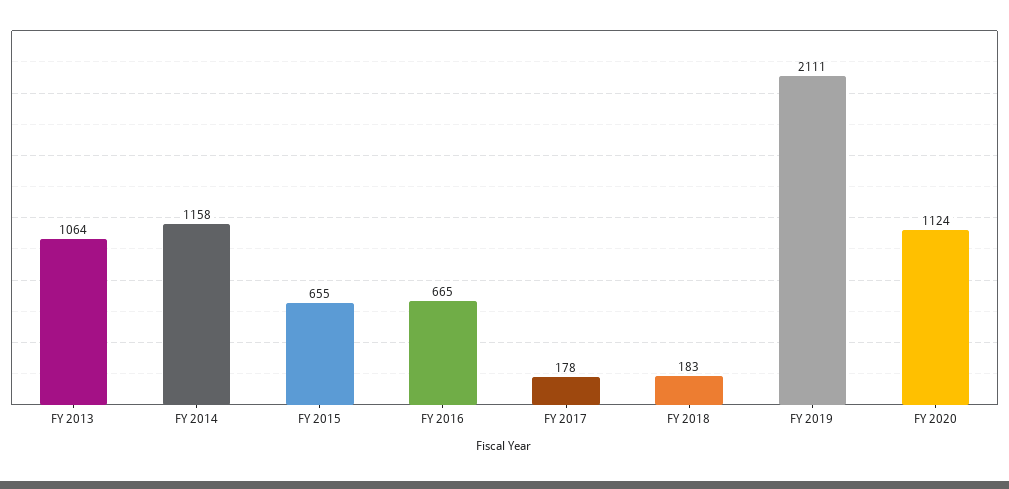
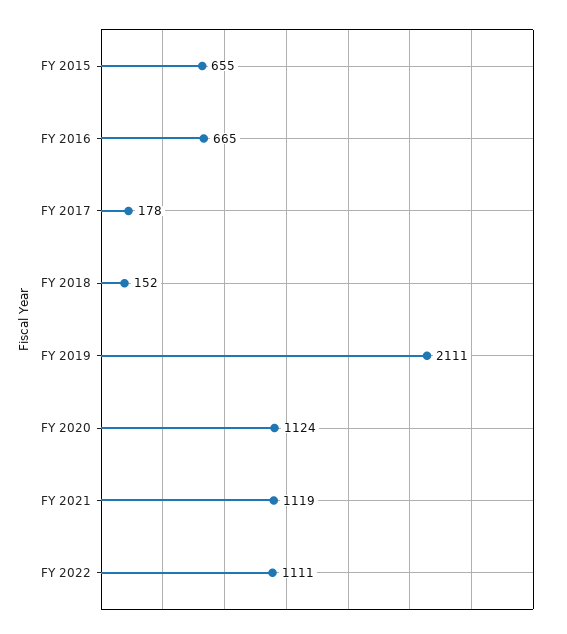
FY 2013: 1064 -> none
FY 2014: 1158 -> none
FY 2018: 183 -> 152
FY 2021: none -> 1119
FY 2022: none -> 1111

